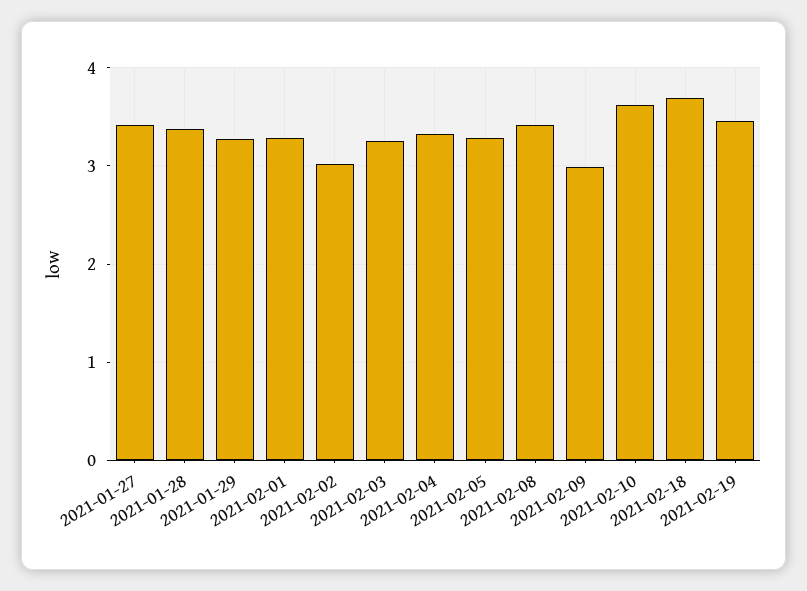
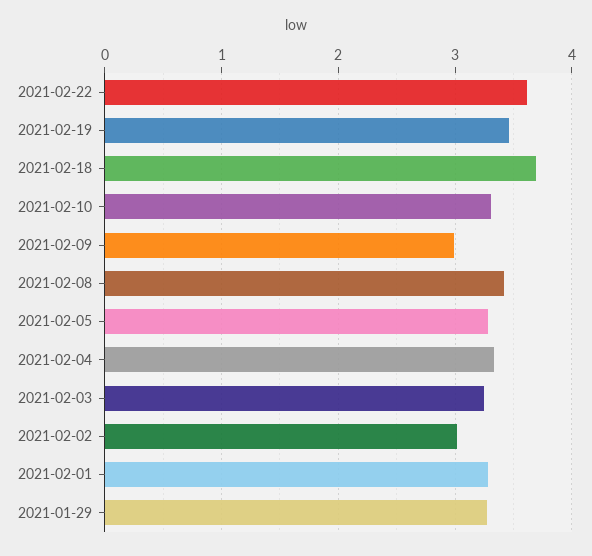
2021-01-27: 3.4 -> none
2021-01-28: 3.4 -> none
2021-02-10: 3.6 -> 3.3
2021-02-22: none -> 3.6

